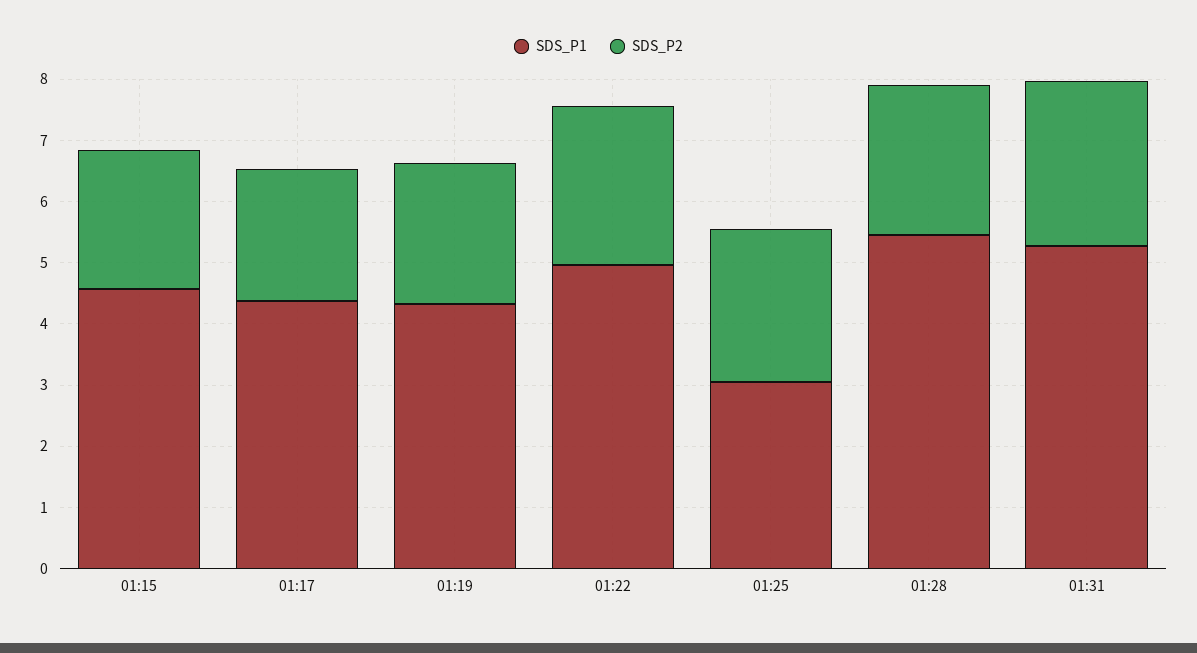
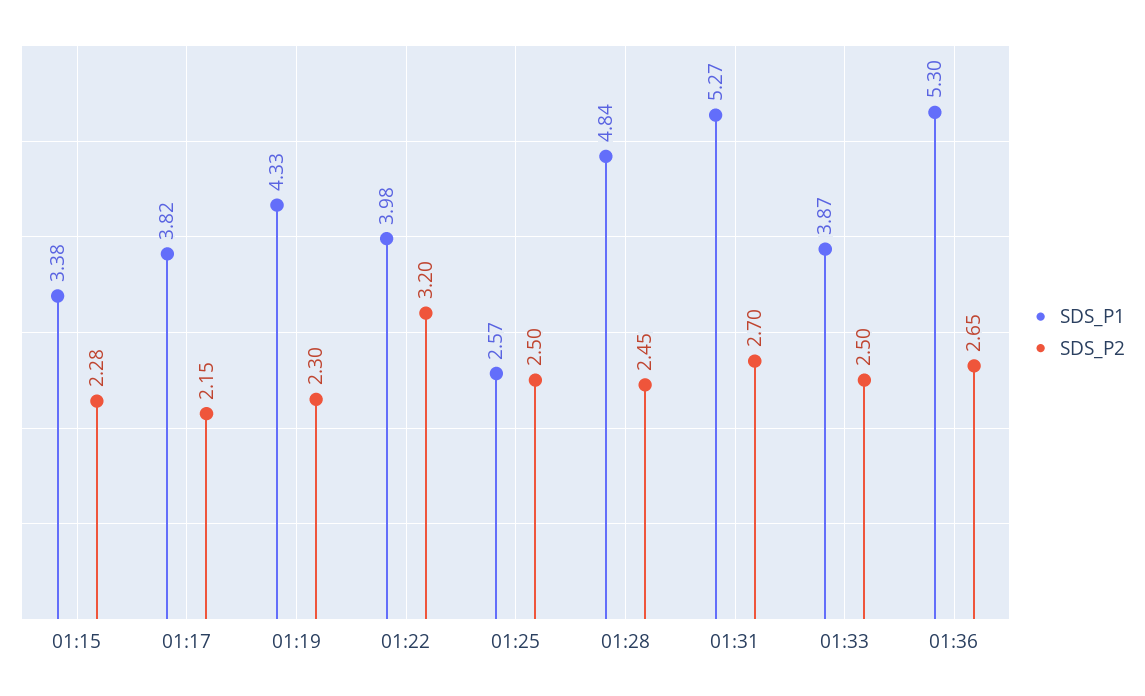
SDS_P1, 01:15: 4.6 -> 3.38
SDS_P1, 01:17: 4.4 -> 3.82
SDS_P1, 01:22: 5 -> 3.98
SDS_P2, 01:22: 2.6 -> 3.2
SDS_P1, 01:25: 3 -> 2.57
SDS_P1, 01:28: 5.4 -> 4.84
SDS_P1, 01:33: none -> 3.87
SDS_P2, 01:33: none -> 2.5
SDS_P1, 01:36: none -> 5.3
SDS_P2, 01:36: none -> 2.65

